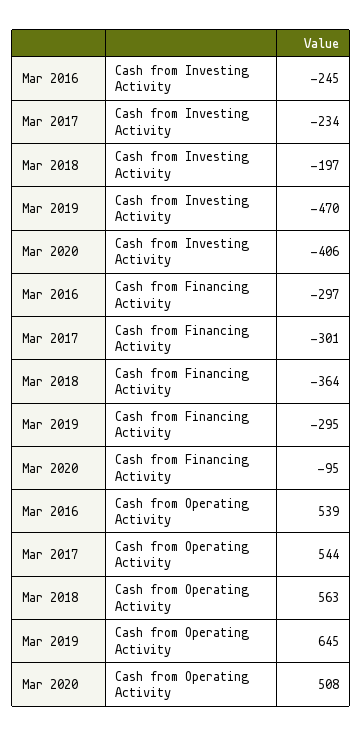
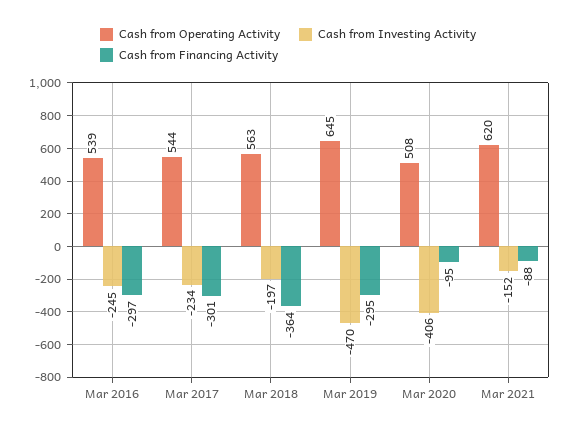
Cash from Operating Activity, Mar 2021: none -> 620
Cash from Investing Activity, Mar 2021: none -> -152
Cash from Financing Activity, Mar 2021: none -> -88

